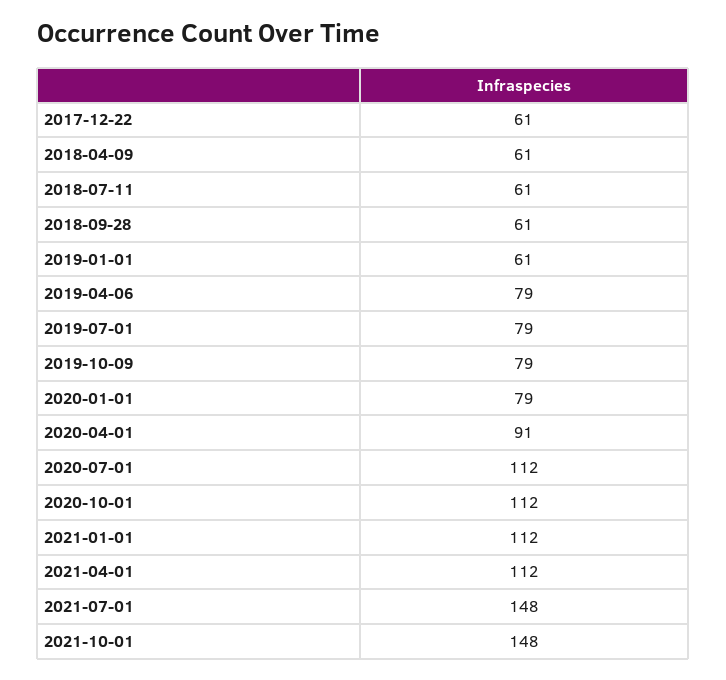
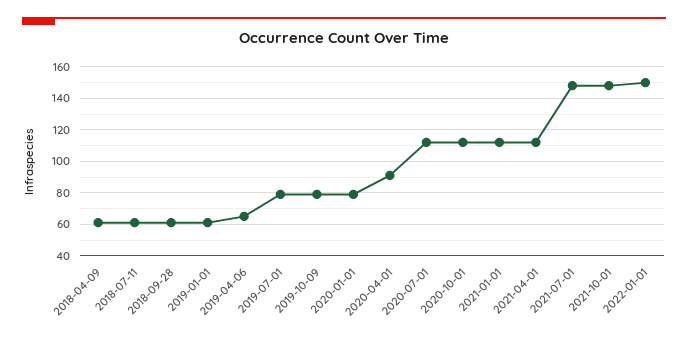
2017-12-22: 61 -> none
2019-04-06: 79 -> 65
2022-01-01: none -> 150

